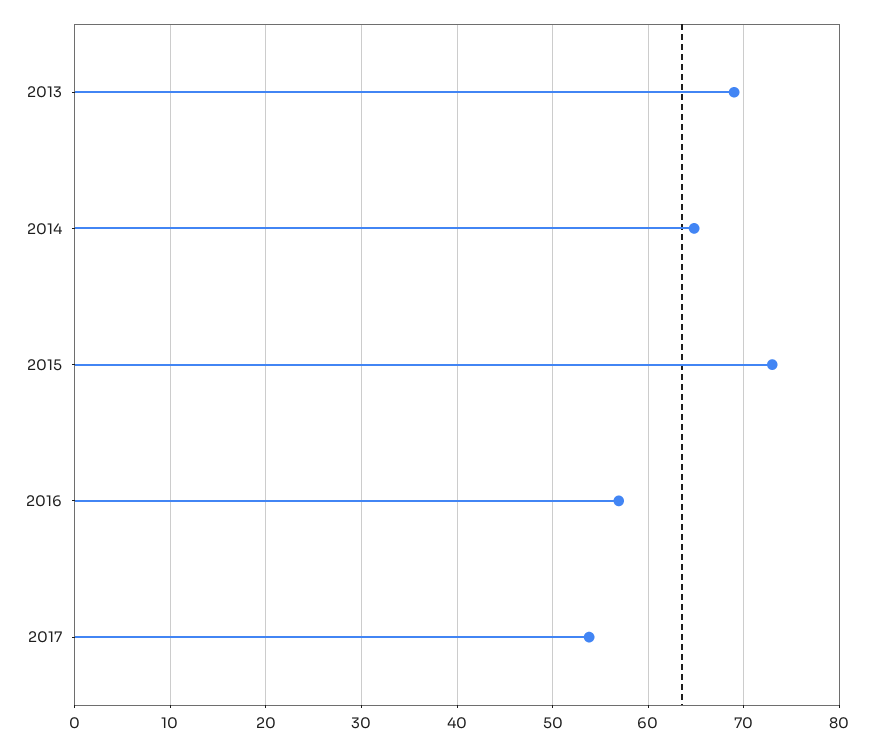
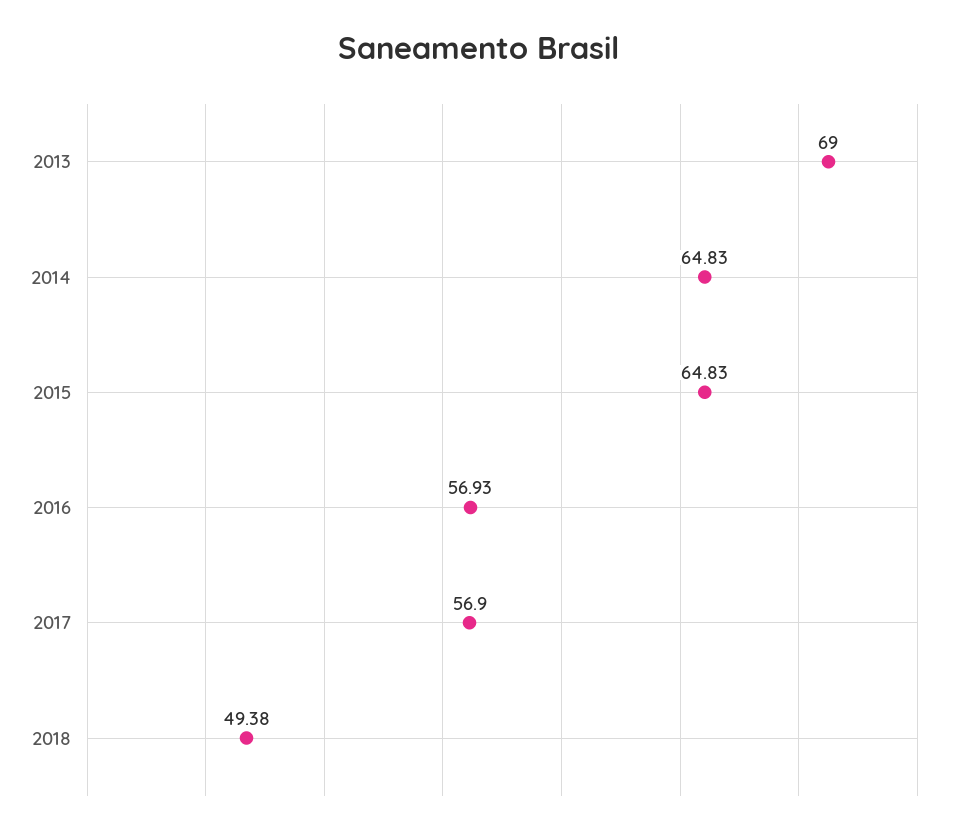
2015: 73 -> 64.83
2017: 54 -> 56.9
2018: none -> 49.38

